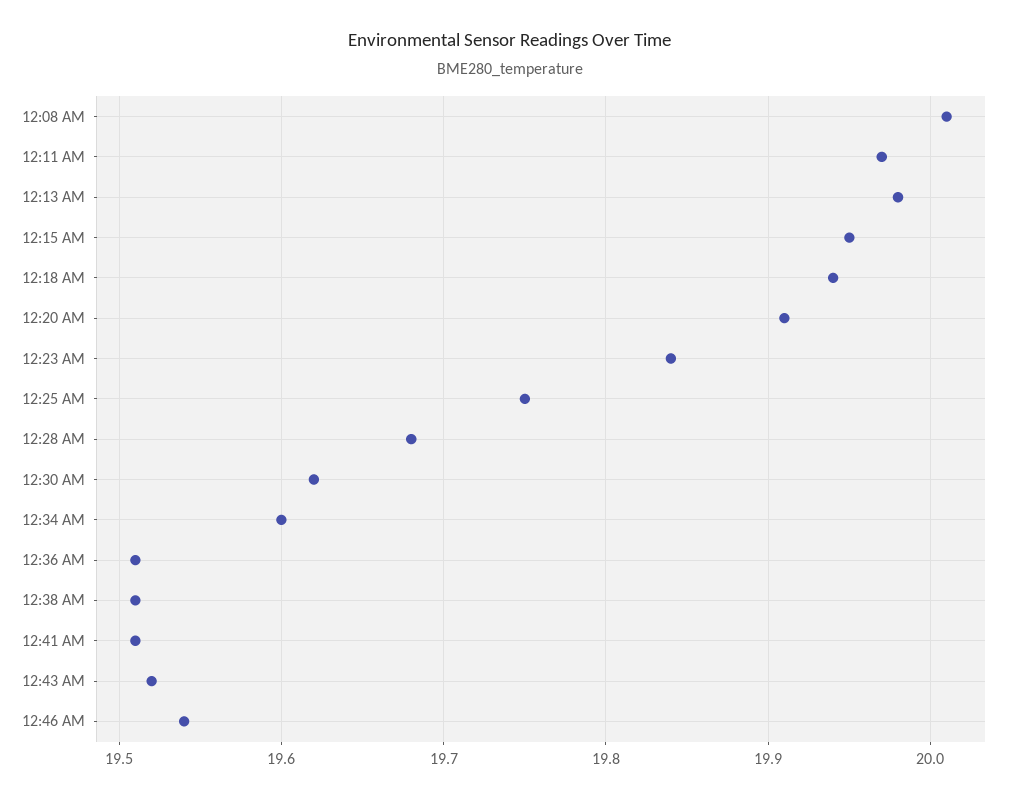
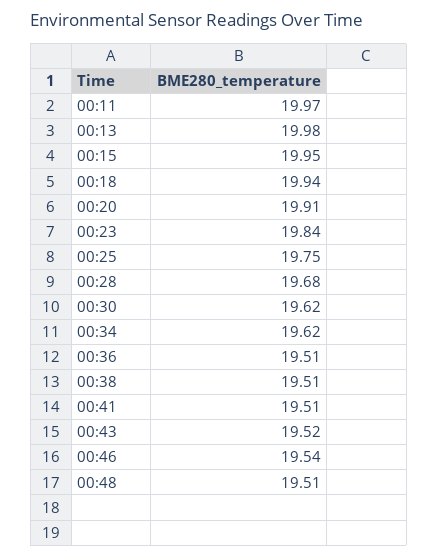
12:08 AM: 20.01 -> none
12:34 AM: 19.6 -> 19.62
00:48: none -> 19.51

